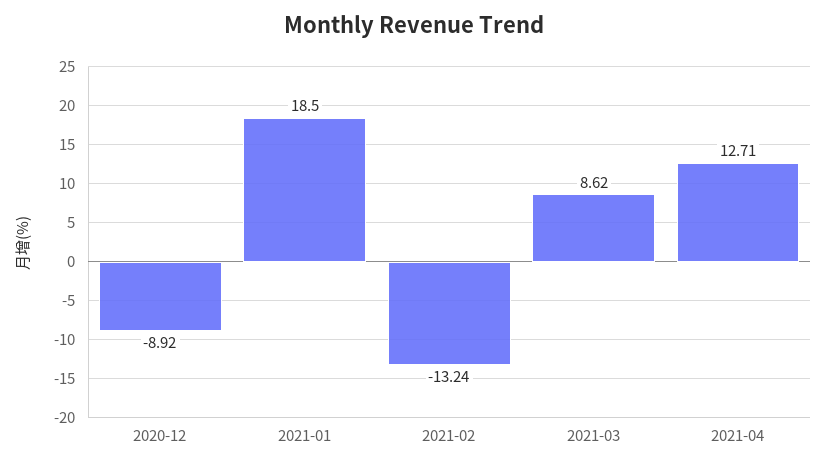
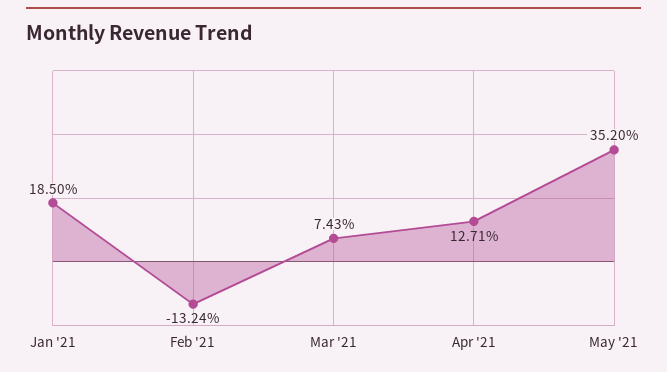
2020-12: -8.92 -> none
2021-03: 8.62 -> 7.43
May '21: none -> 35.2

